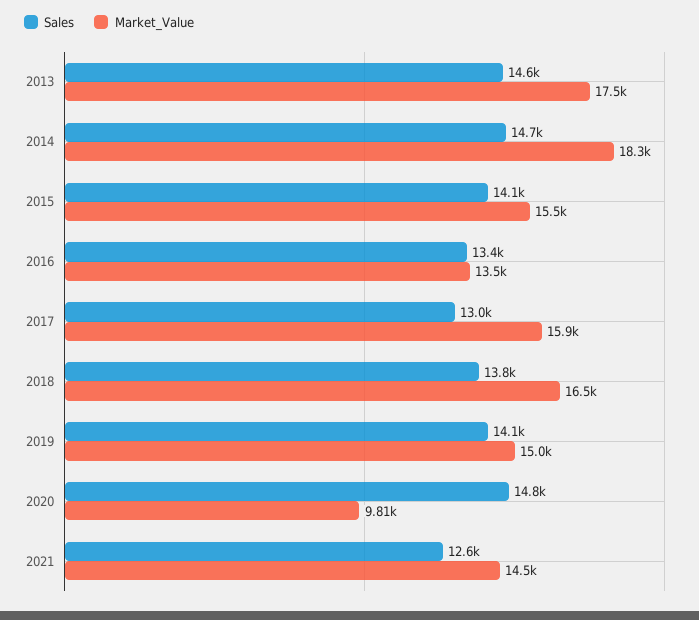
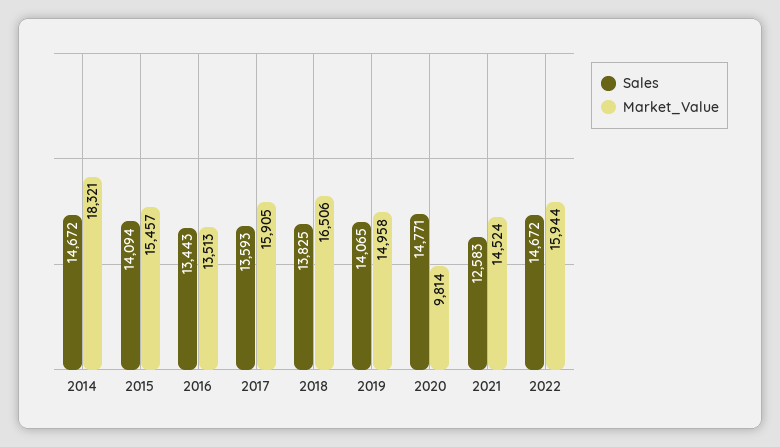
Sales, 2013: 14600 -> none
Market_Value, 2013: 17500 -> none
Sales, 2017: 13000 -> 13593
Sales, 2022: none -> 14672
Market_Value, 2022: none -> 15944

